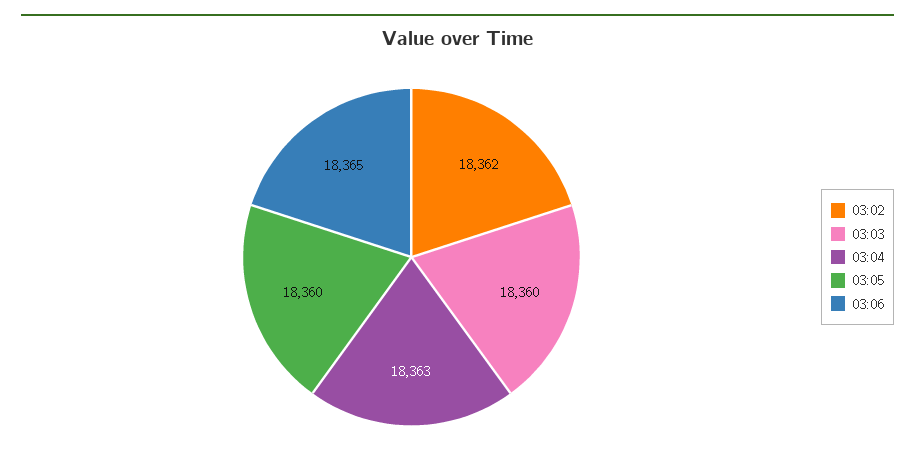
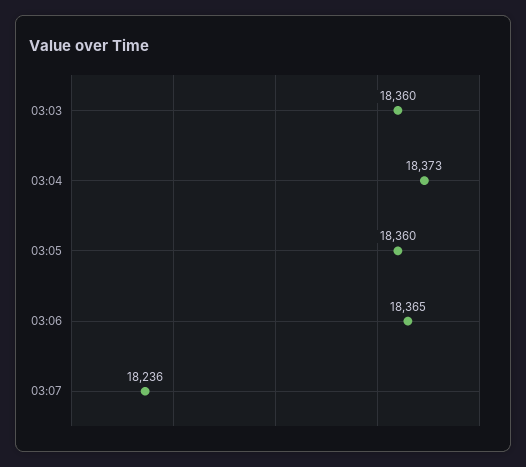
03:02: 18362 -> none
03:04: 18363 -> 18373
03:07: none -> 18236

